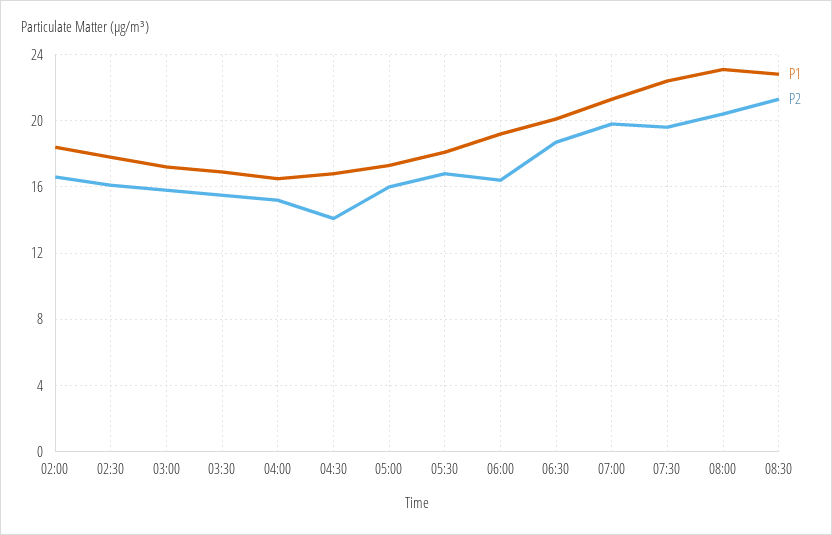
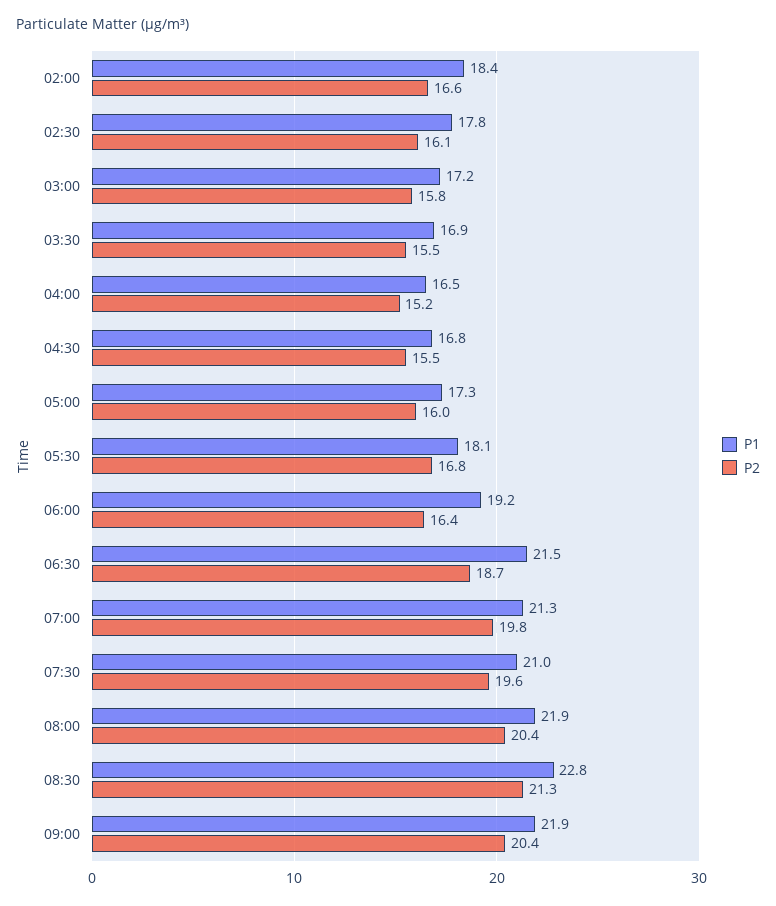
P2, 04:30: 14 -> 15.5
P1, 06:30: 20 -> 21.5
P1, 07:30: 22.5 -> 21
P1, 08:00: 23 -> 21.9
P1, 09:00: none -> 21.9
P2, 09:00: none -> 20.4

